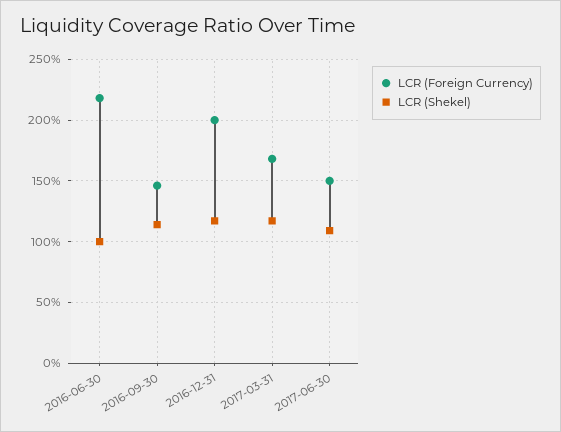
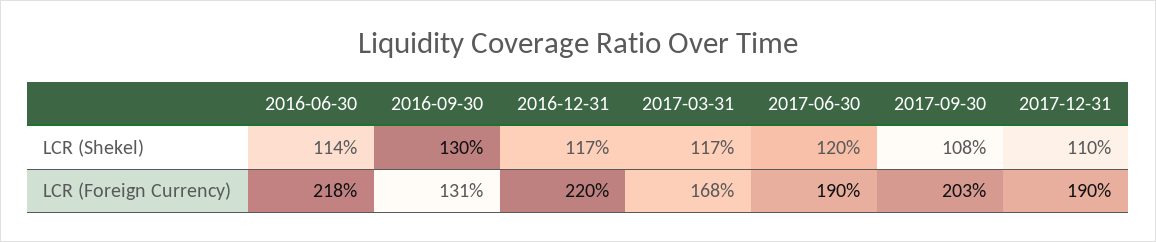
LCR (Shekel), 2016-06-30: 100 -> 114
LCR (Foreign Currency), 2016-09-30: 145 -> 131
LCR (Shekel), 2016-09-30: 115 -> 130
LCR (Foreign Currency), 2016-12-31: 200 -> 220
LCR (Foreign Currency), 2017-06-30: 150 -> 190
LCR (Shekel), 2017-06-30: 110 -> 120
LCR (Shekel), 2017-09-30: none -> 108
LCR (Shekel), 2017-12-31: none -> 110
LCR (Foreign Currency), 2017-09-30: none -> 203
LCR (Foreign Currency), 2017-12-31: none -> 190

